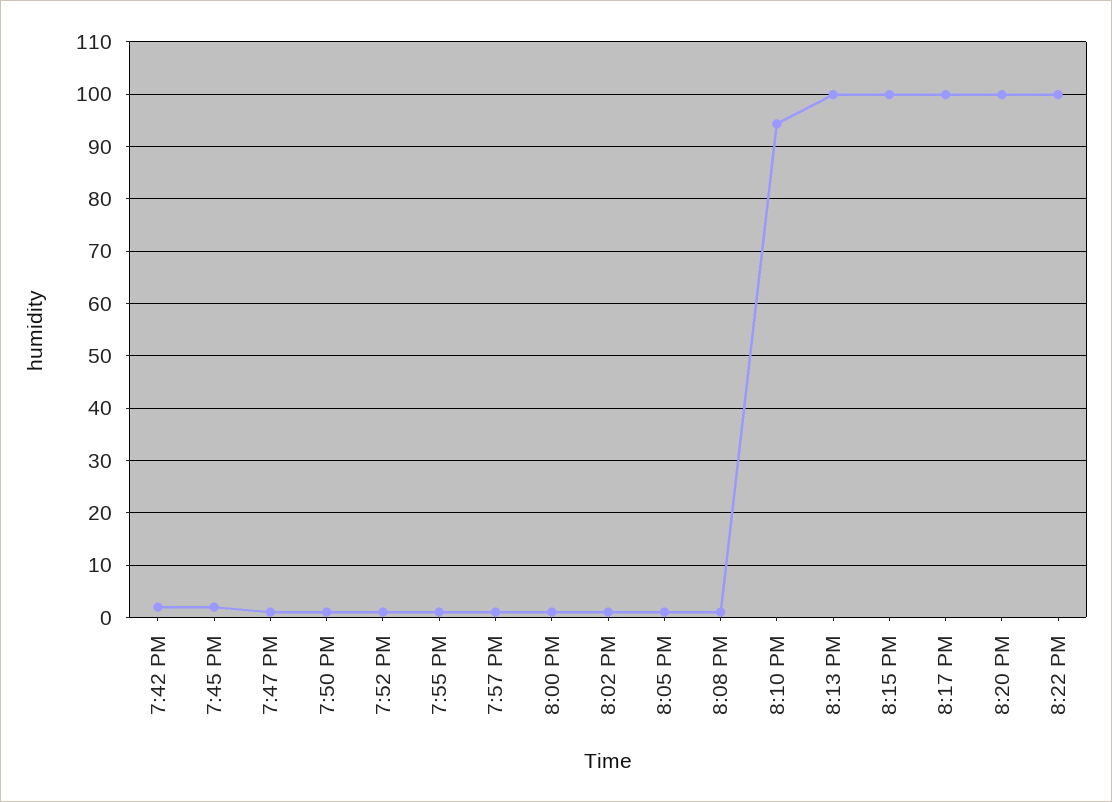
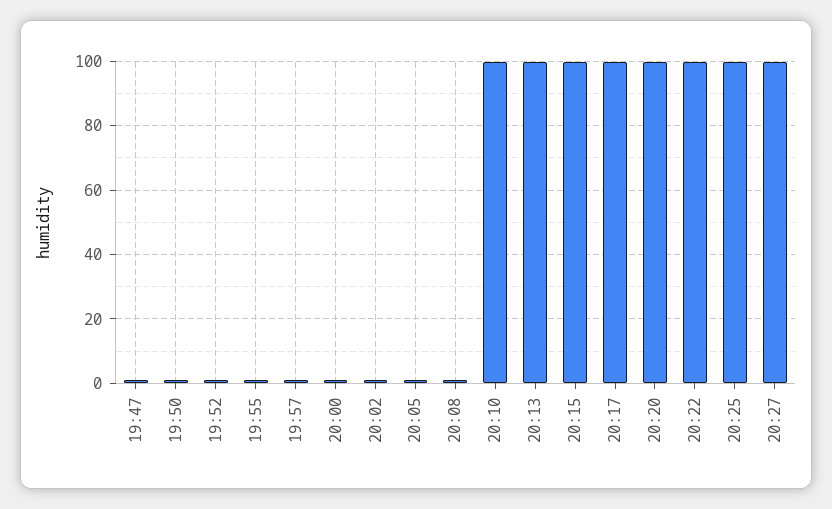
7:42 PM: 2 -> none
7:45 PM: 2 -> none
8:10 PM: 94 -> 100
20:25: none -> 100
20:27: none -> 100

